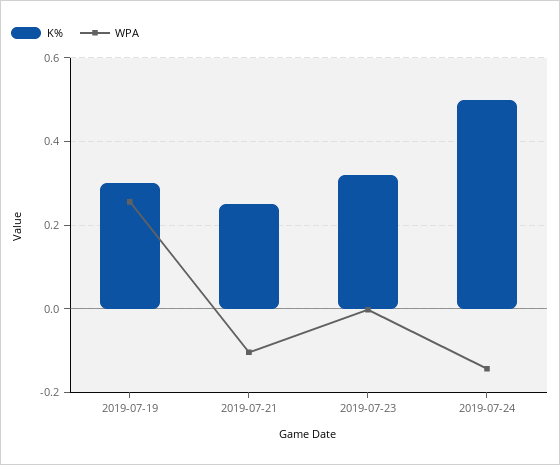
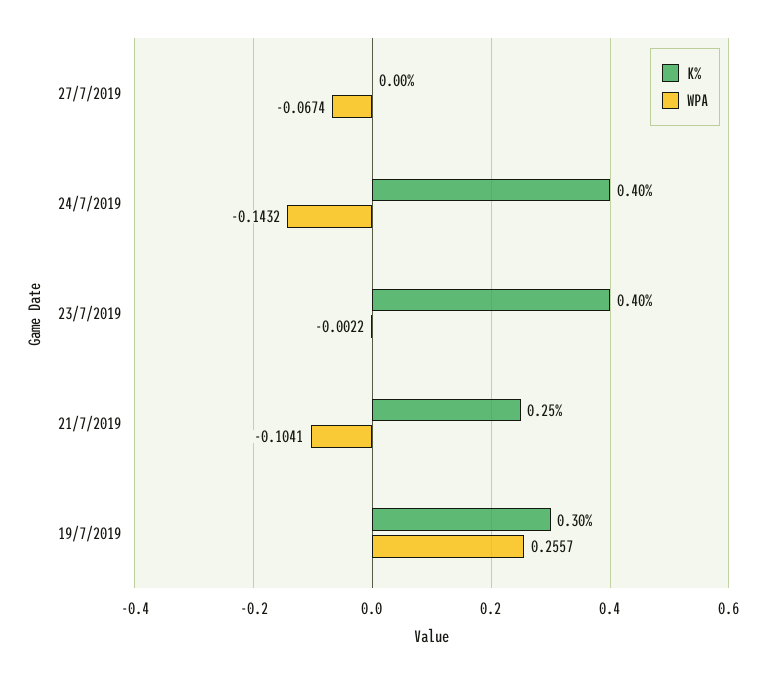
K%, 2019-07-23: 0.32 -> 0.4
K%, 2019-07-24: 0.5 -> 0.4
K%, 27/7/2019: none -> 0
WPA, 27/7/2019: none -> -0.0674

